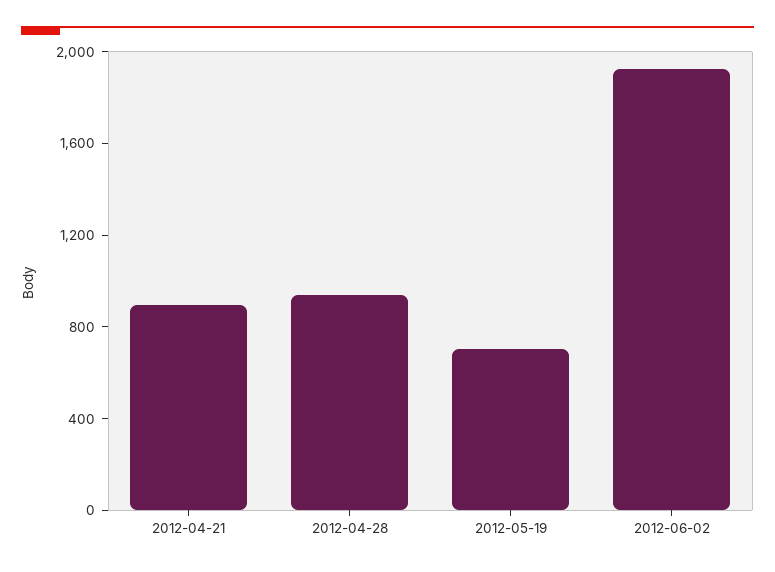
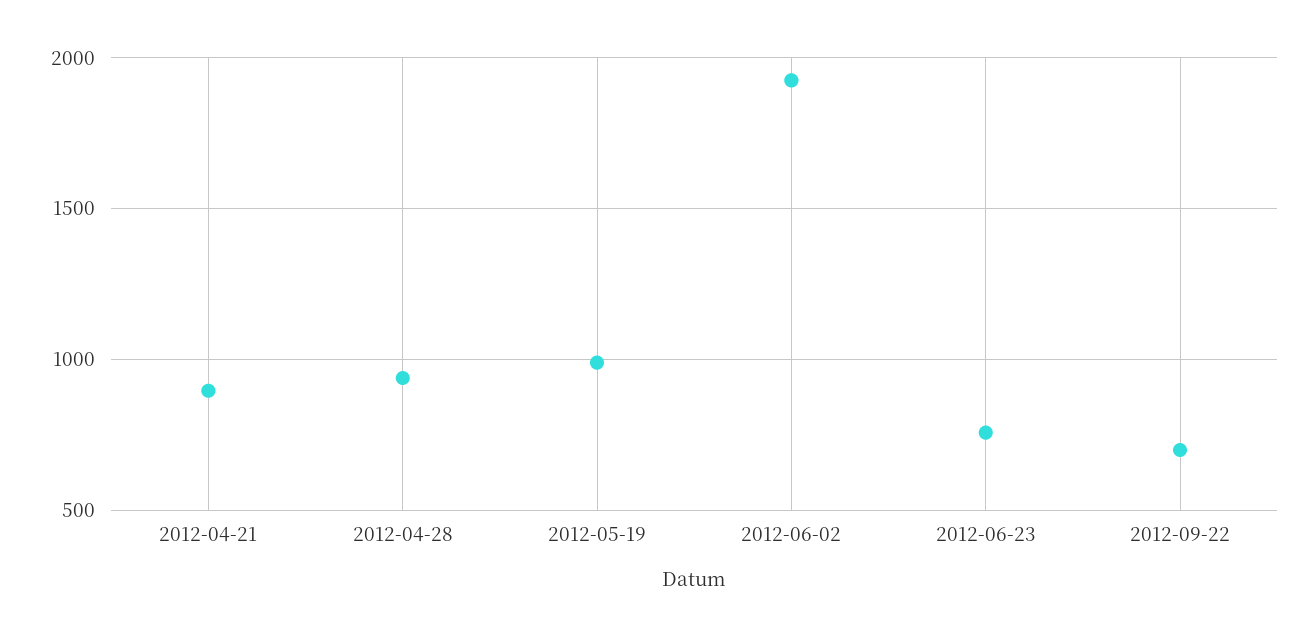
2012-05-19: 700 -> 1000
2012-06-23: none -> 750
2012-09-22: none -> 700

